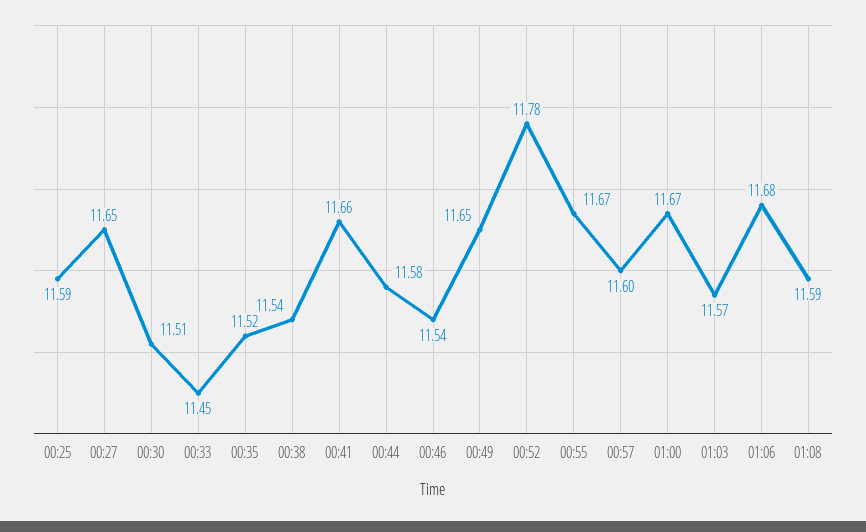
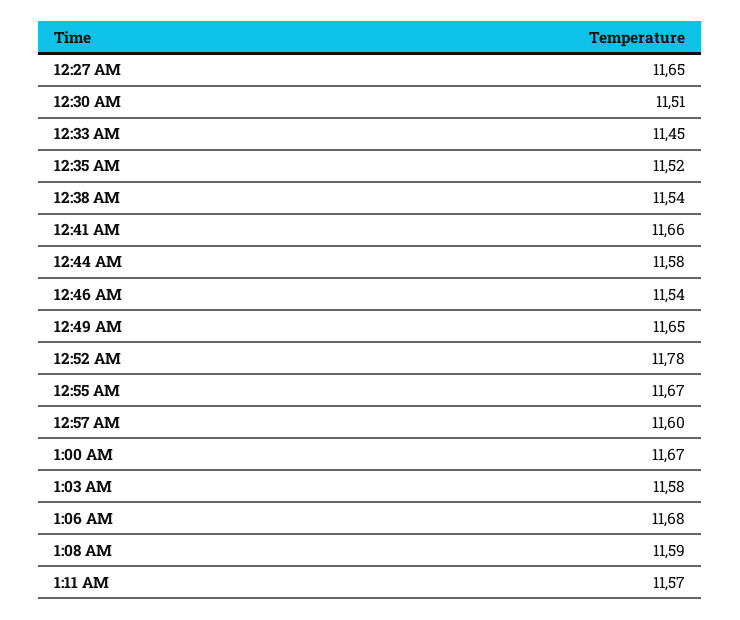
00:25: 11.59 -> none
01:03: 11.57 -> 11.58
1:11 AM: none -> 11.57

